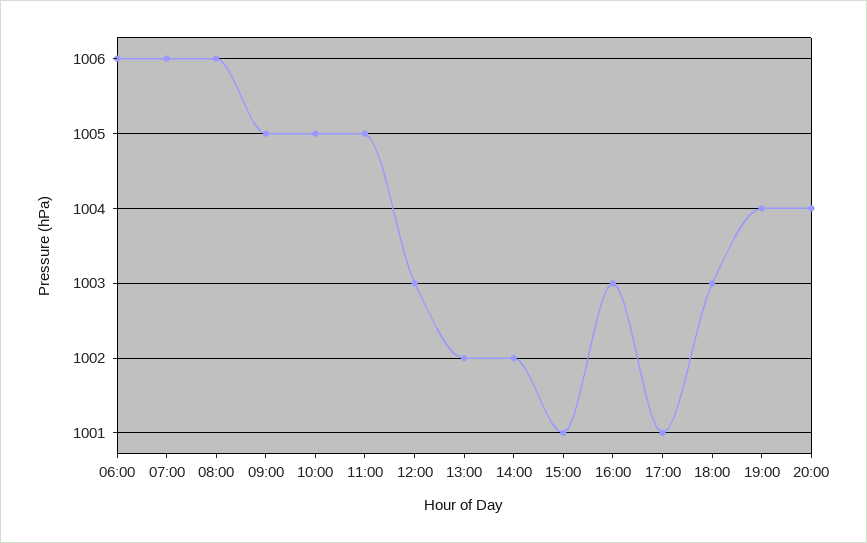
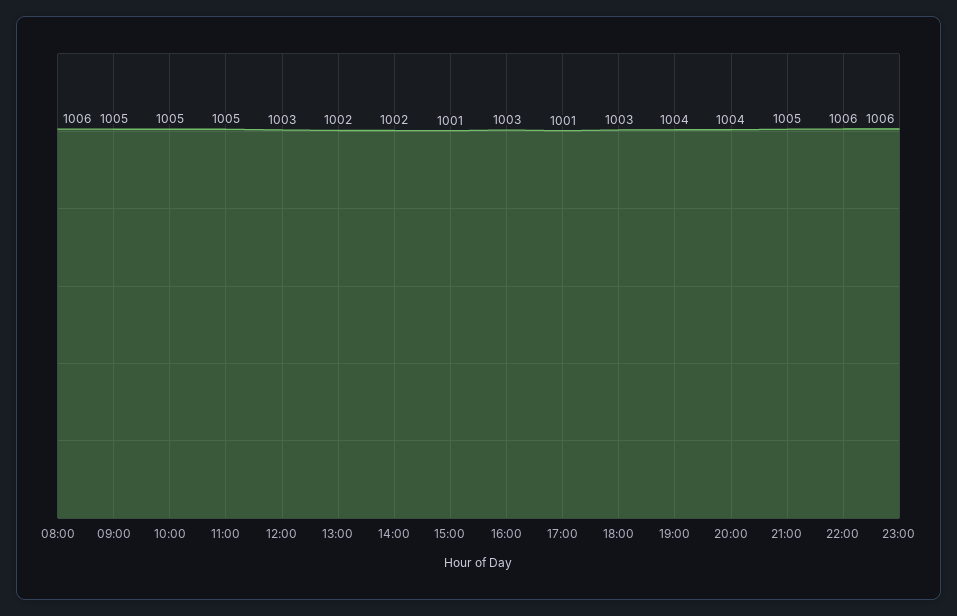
06:00: 1006 -> none
07:00: 1006 -> none
21:00: none -> 1005
22:00: none -> 1006
23:00: none -> 1006

